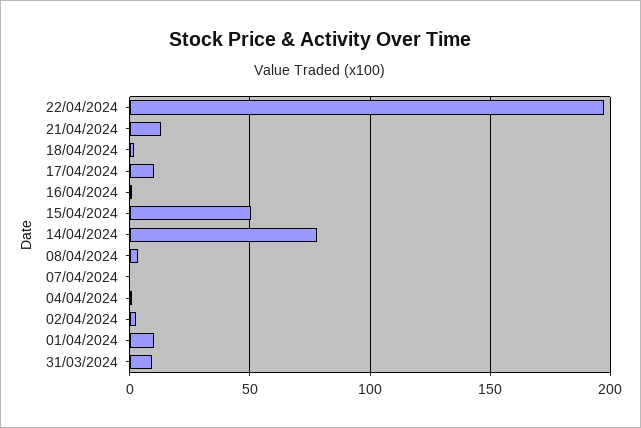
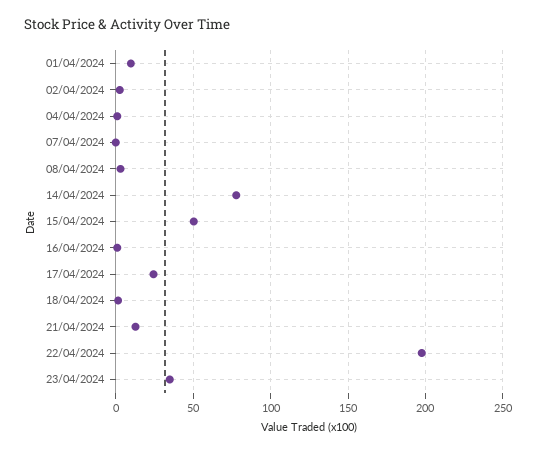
17/04/2024: 10 -> 25
31/03/2024: 10 -> none
23/04/2024: none -> 35

